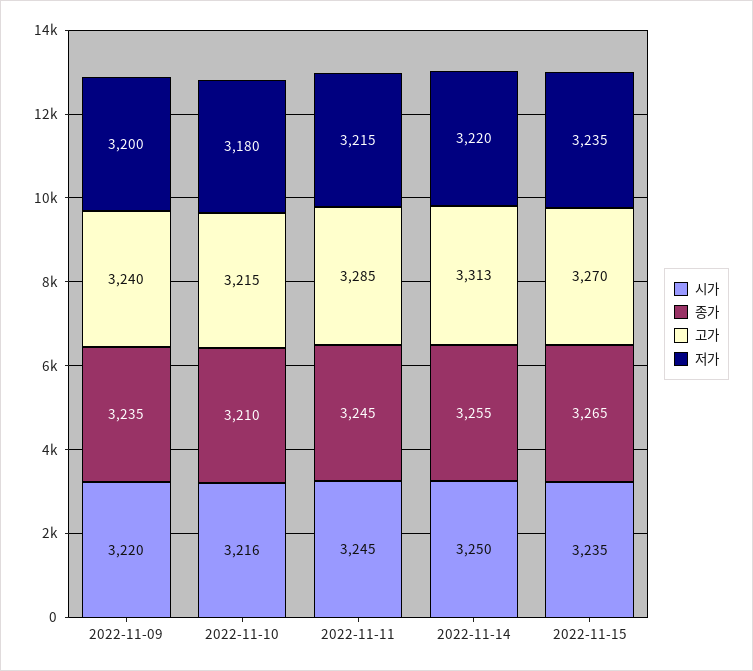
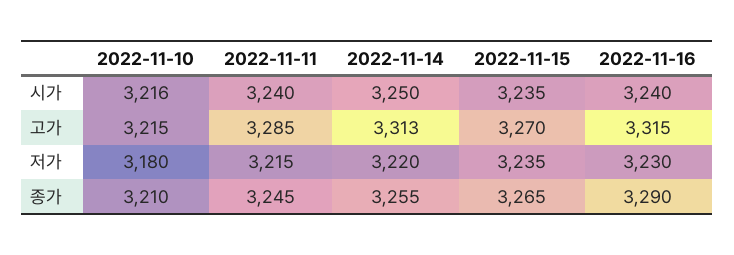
시가, 2022-11-09: 3220 -> none
종가, 2022-11-09: 3235 -> none
고가, 2022-11-09: 3240 -> none
저가, 2022-11-09: 3200 -> none
시가, 2022-11-11: 3245 -> 3240
시가, 2022-11-16: none -> 3240
고가, 2022-11-16: none -> 3315
저가, 2022-11-16: none -> 3230
종가, 2022-11-16: none -> 3290

